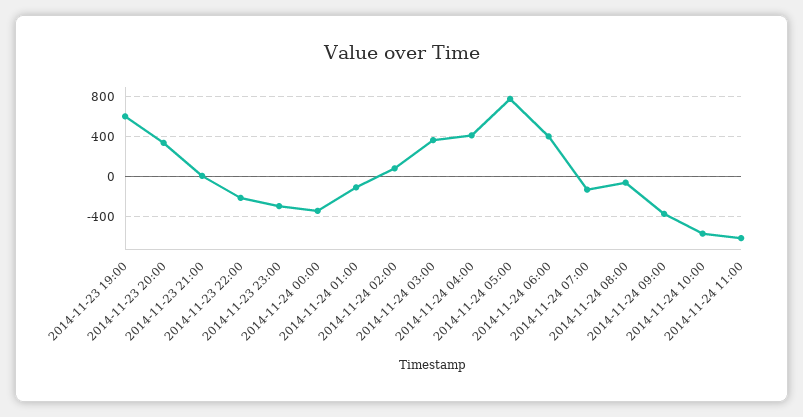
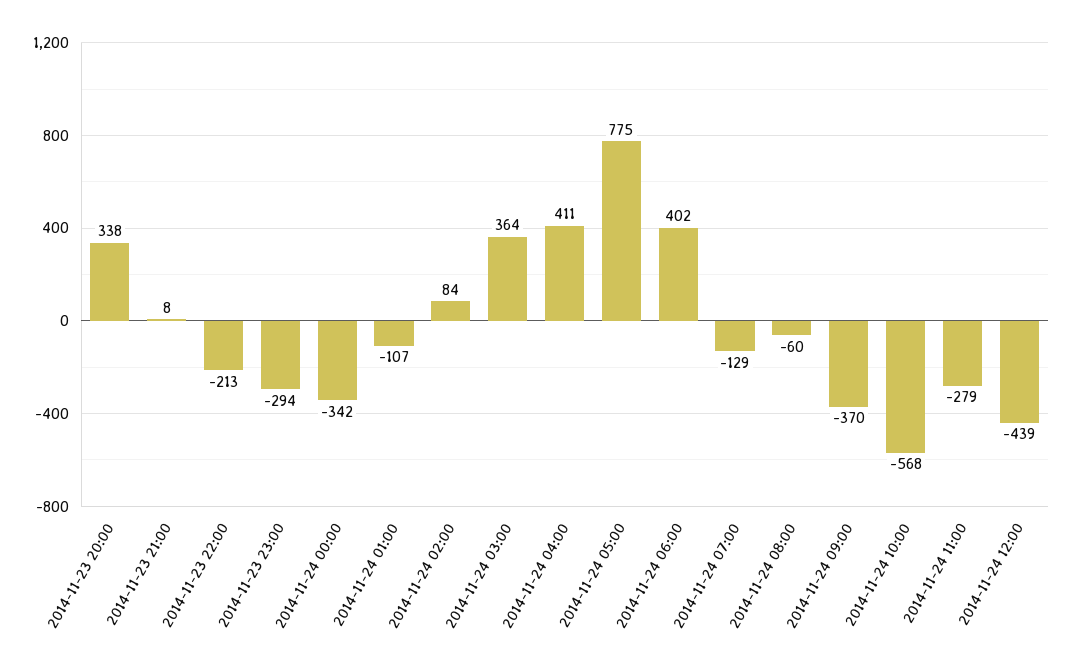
2014-11-23 19:00: 600 -> none
2014-11-24 11:00: -600 -> -279
2014-11-24 12:00: none -> -439

